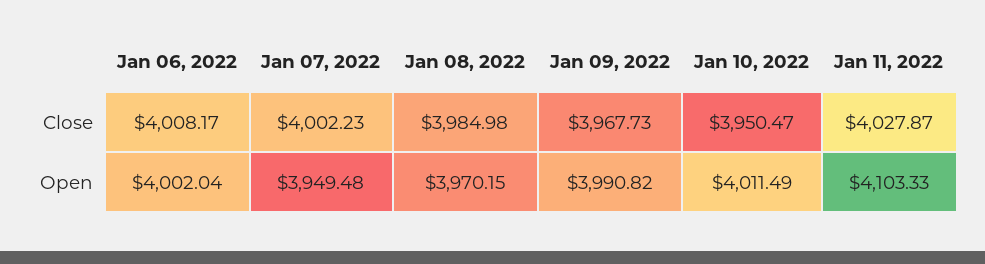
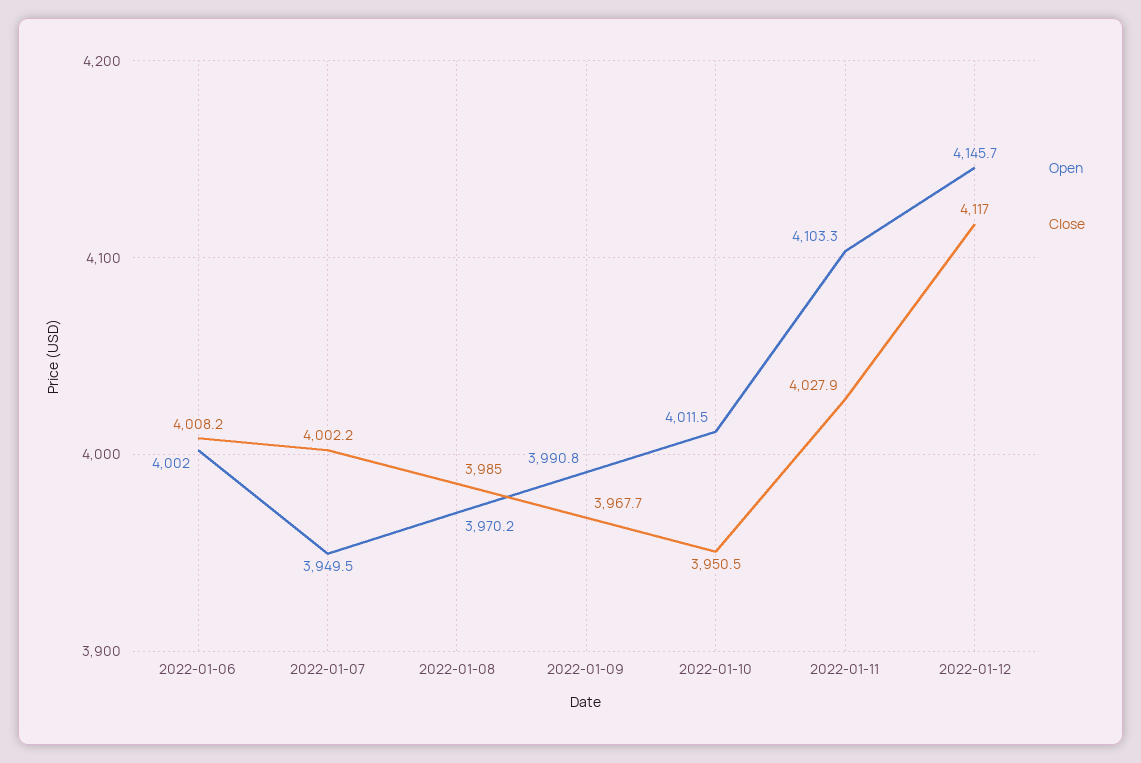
Open, 2022-01-12: none -> 4145.7
Close, 2022-01-12: none -> 4117

